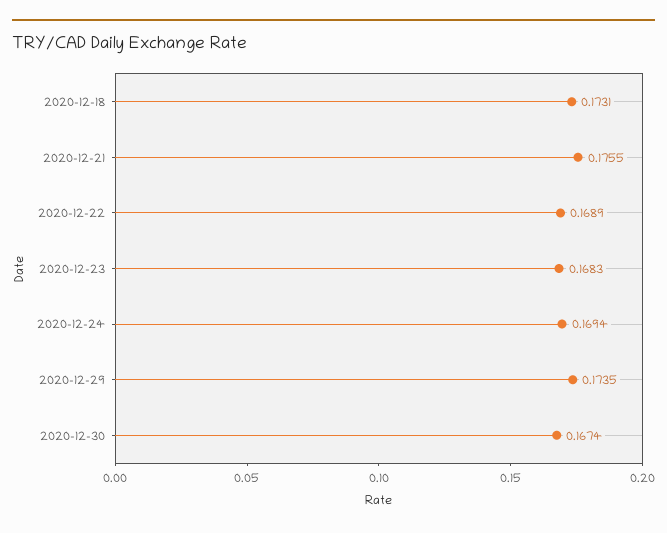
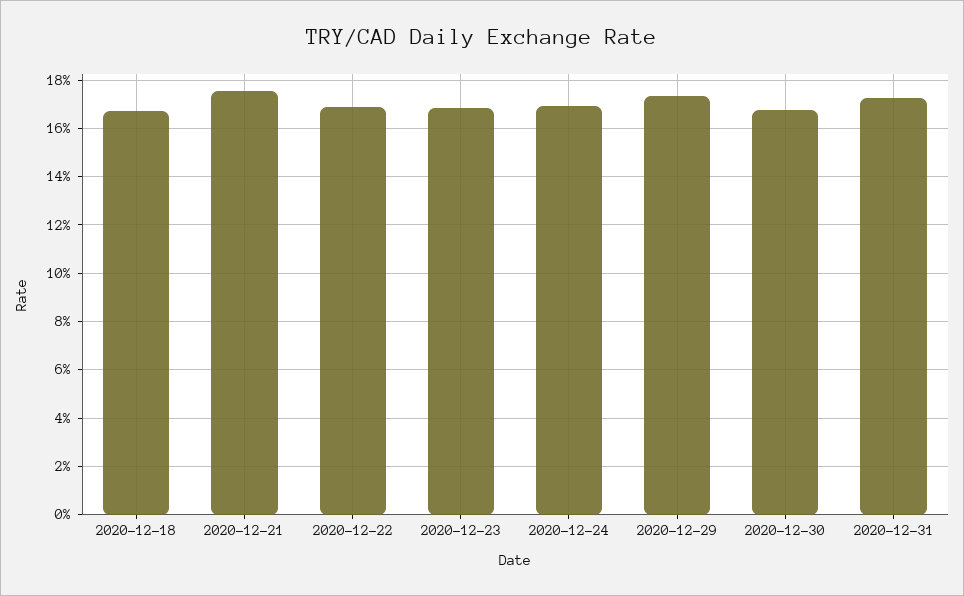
2020-12-18: 0.1731 -> 0.1675
2020-12-31: none -> 0.1725

